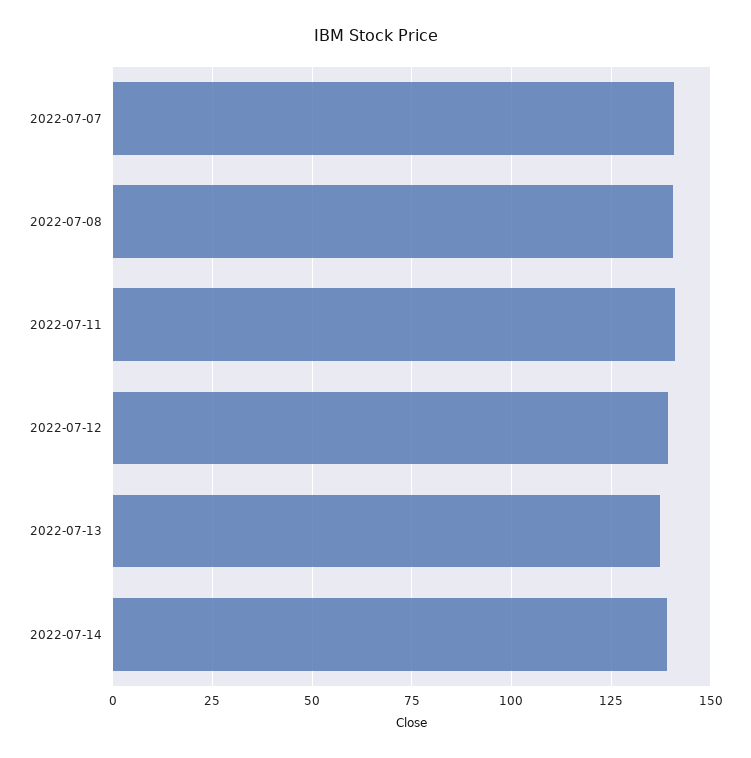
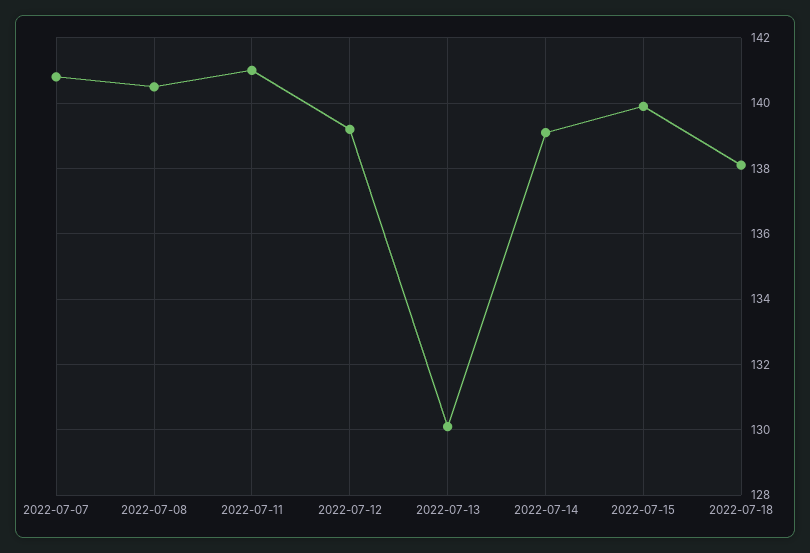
2022-07-13: 137.5 -> 130
2022-07-15: none -> 140
2022-07-18: none -> 138

